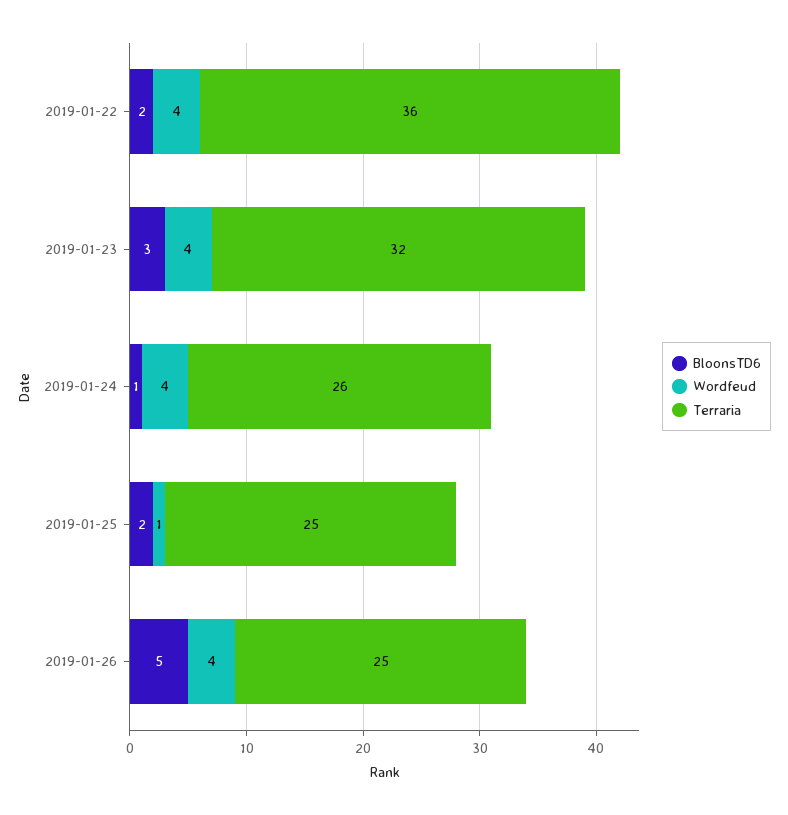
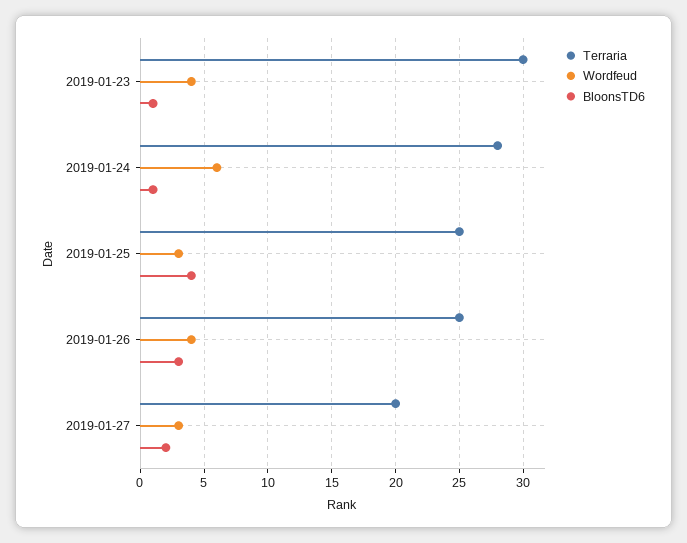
BloonsTD6, 2019-01-22: 2 -> none
Wordfeud, 2019-01-22: 4 -> none
Terraria, 2019-01-22: 36 -> none
BloonsTD6, 2019-01-23: 3 -> 1
Terraria, 2019-01-23: 32 -> 30
Wordfeud, 2019-01-24: 4 -> 6
Terraria, 2019-01-24: 26 -> 28
BloonsTD6, 2019-01-25: 2 -> 4
Wordfeud, 2019-01-25: 1 -> 3
BloonsTD6, 2019-01-26: 5 -> 3
Terraria, 2019-01-27: none -> 20
Wordfeud, 2019-01-27: none -> 3
BloonsTD6, 2019-01-27: none -> 2

